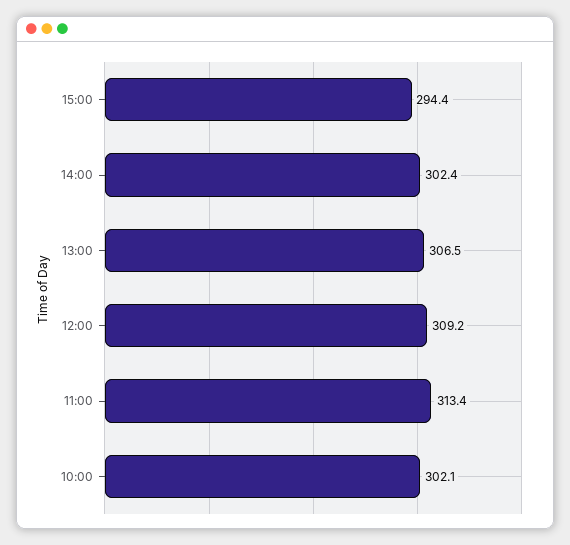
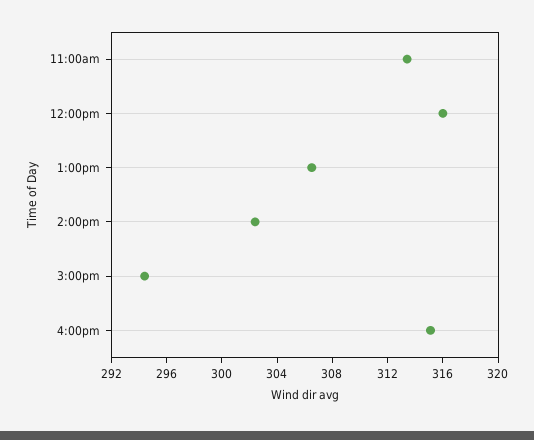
12:00: 309.2 -> 316
10:00: 302.1 -> none
4:00pm: none -> 315

